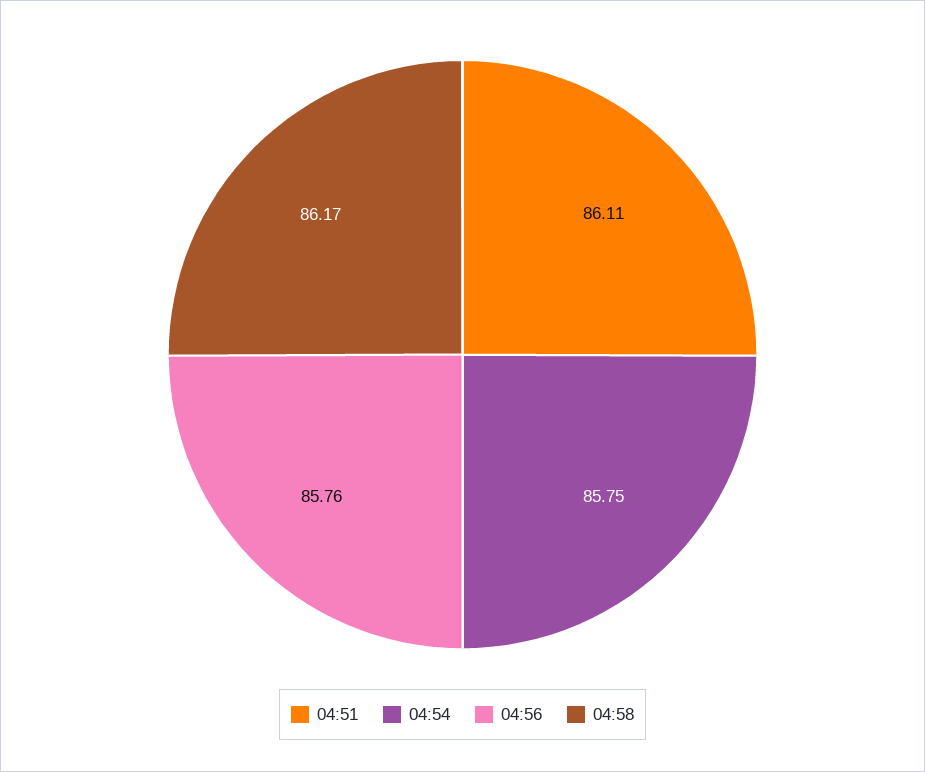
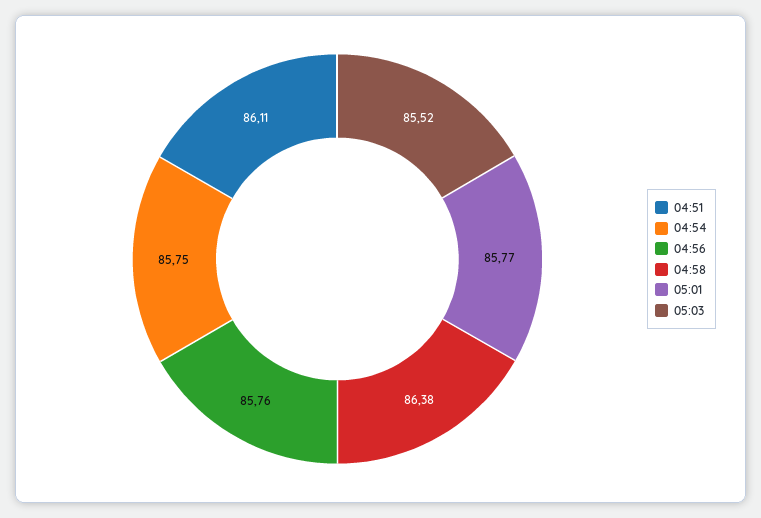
04:58: 86.17 -> 86.38
05:01: none -> 85.77
05:03: none -> 85.52

